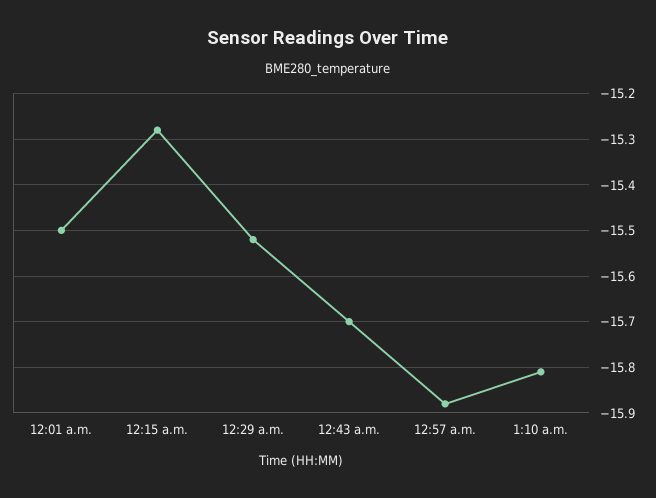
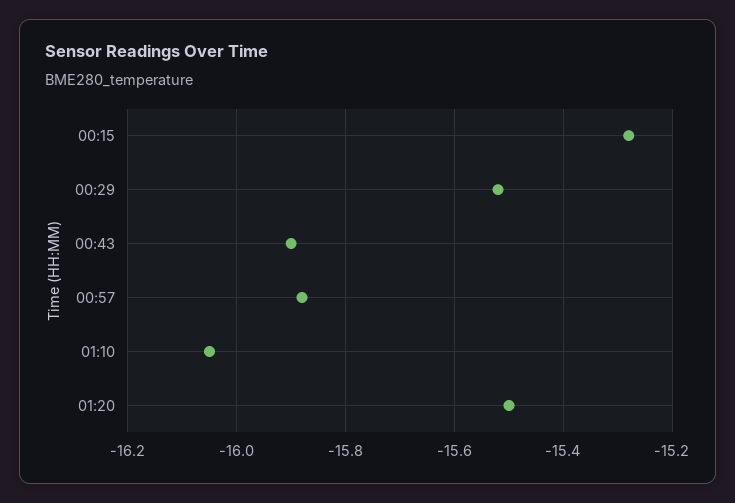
12:01 a.m.: -15.5 -> none
12:43 a.m.: -15.7 -> -15.9
1:10 a.m.: -15.8 -> -16.05
01:20: none -> -15.5

